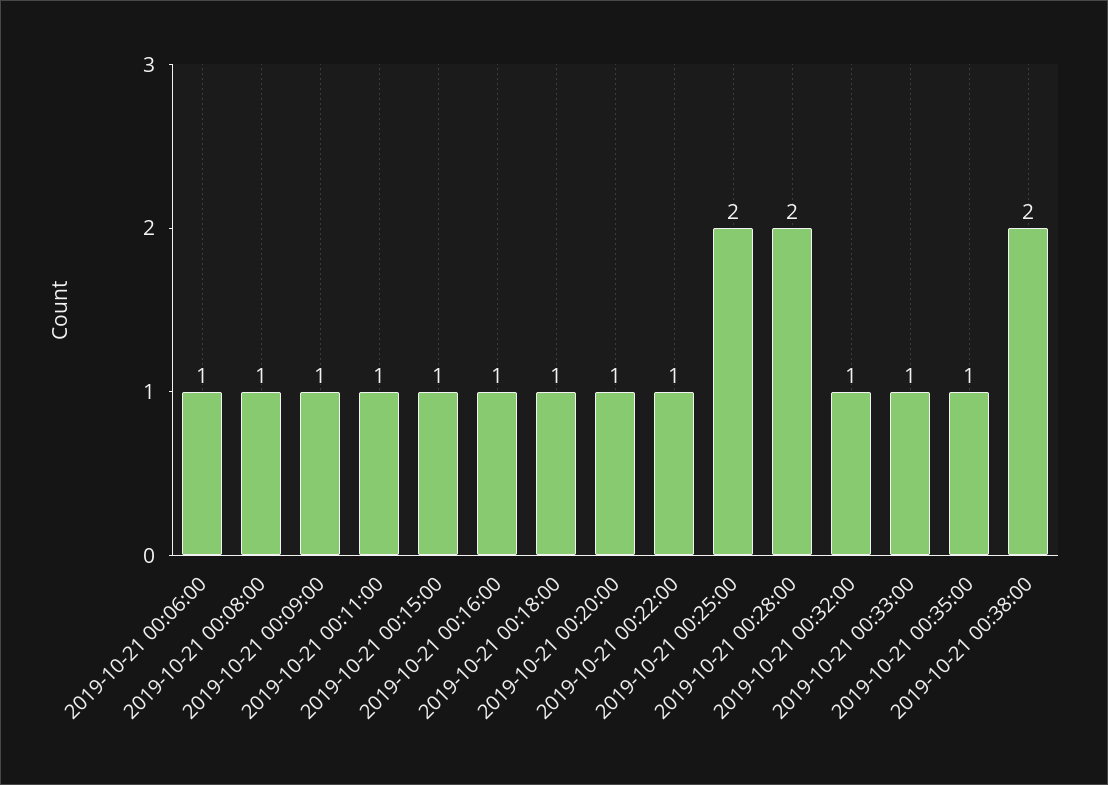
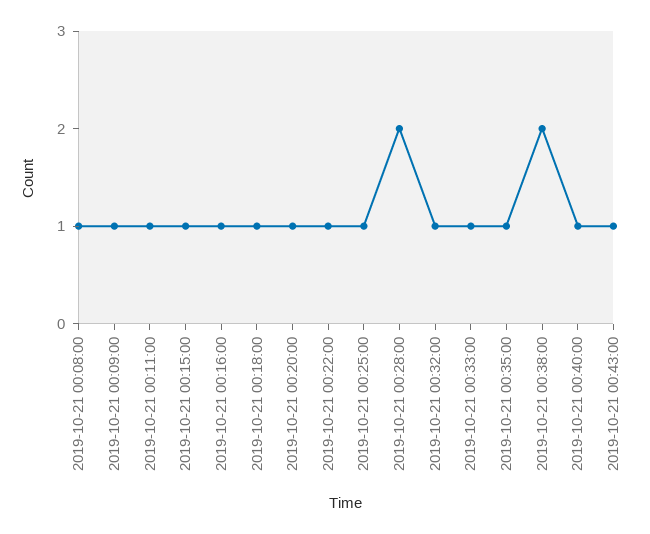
2019-10-21 00:06:00: 1 -> none
2019-10-21 00:25:00: 2 -> 1
2019-10-21 00:40:00: none -> 1
2019-10-21 00:43:00: none -> 1

